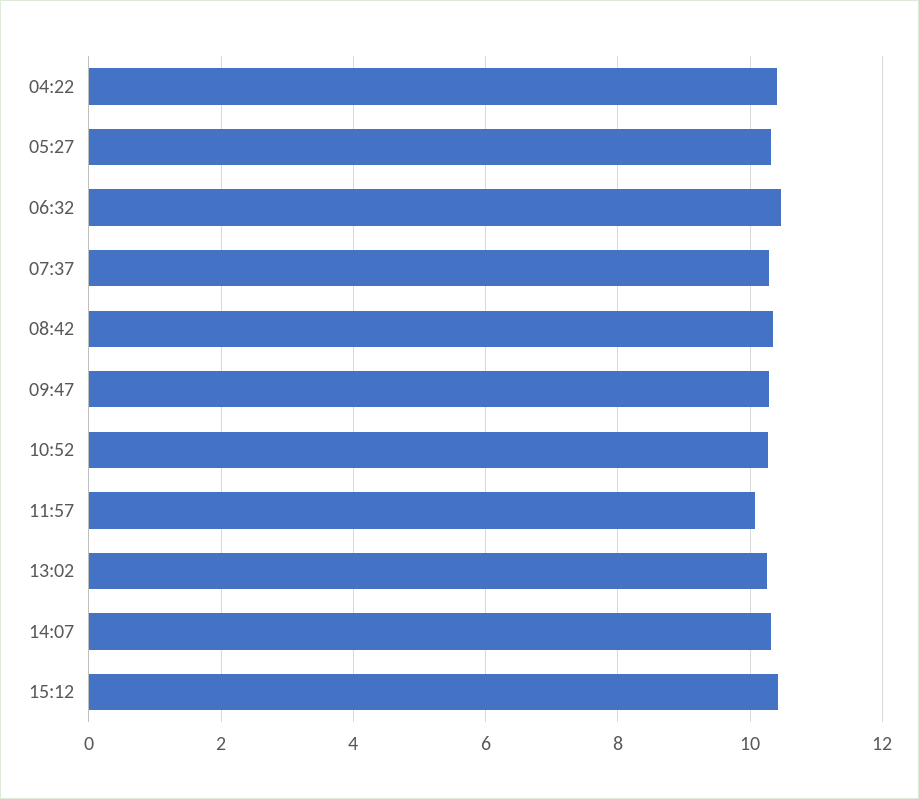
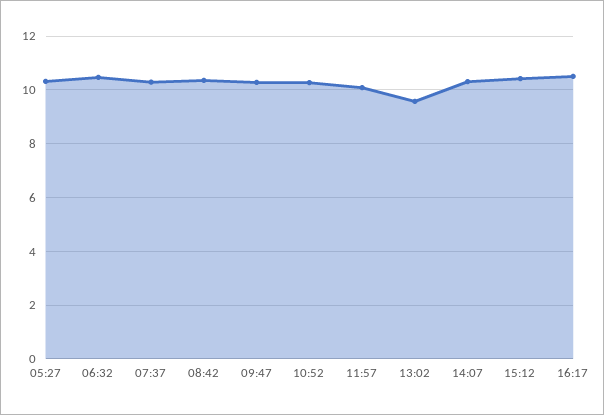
04:22: 10.4 -> none
13:02: 10.2 -> 9.5
16:17: none -> 10.5

